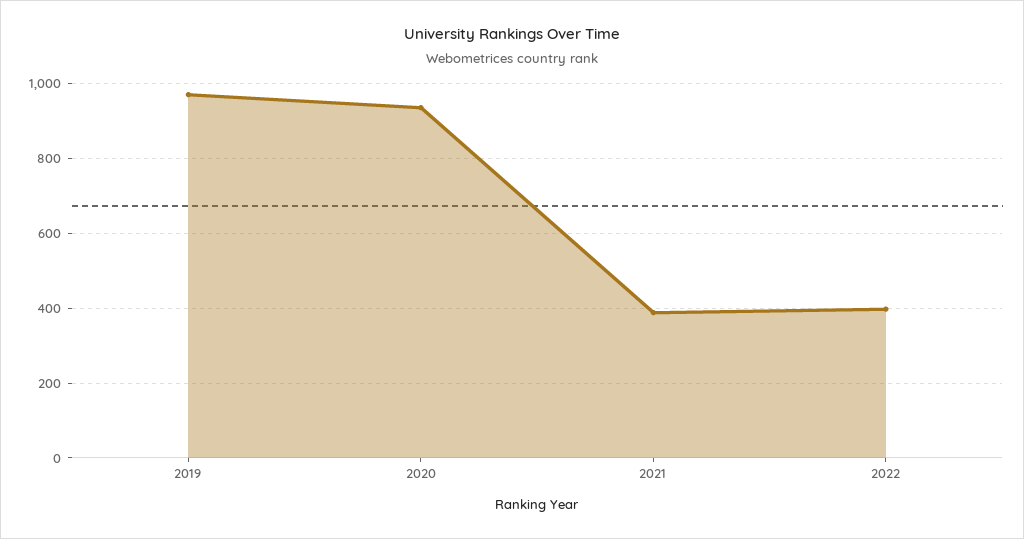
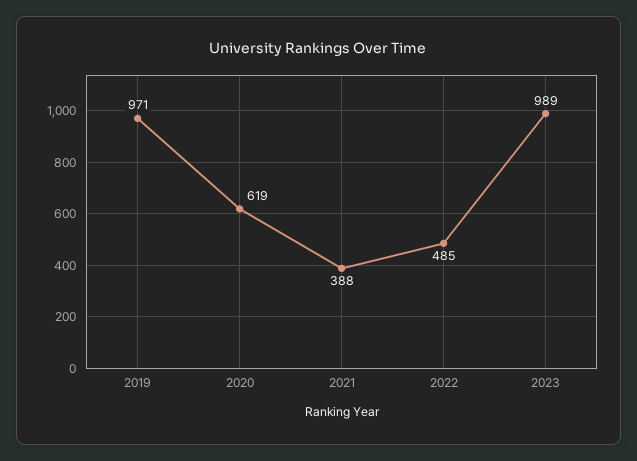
2020: 940 -> 619
2022: 400 -> 485
2023: none -> 989

